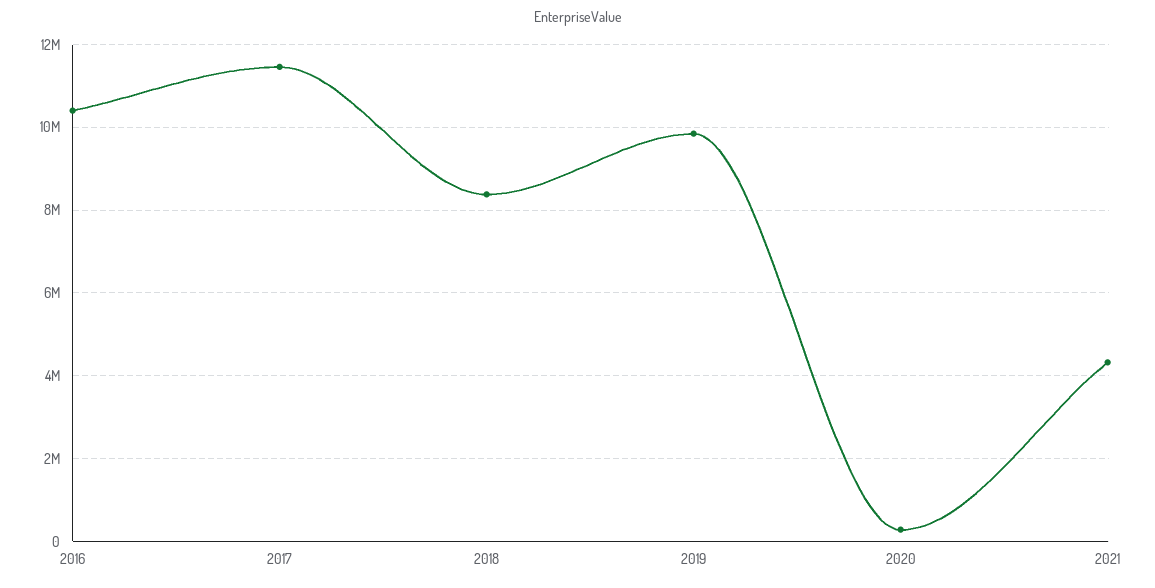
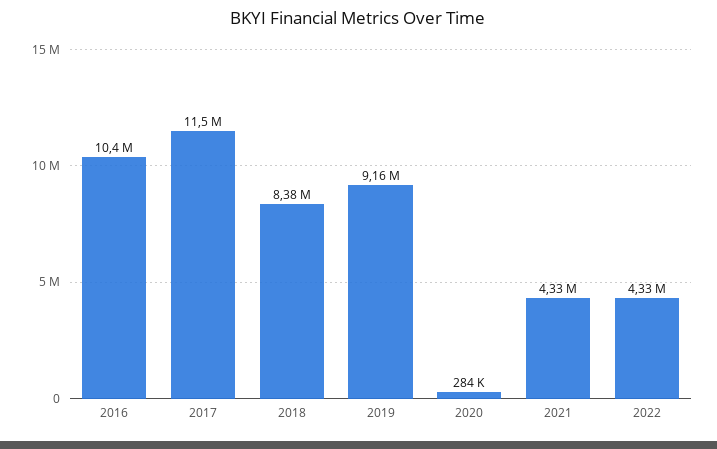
2019: 9800000 -> 9160000
2022: none -> 4330000

